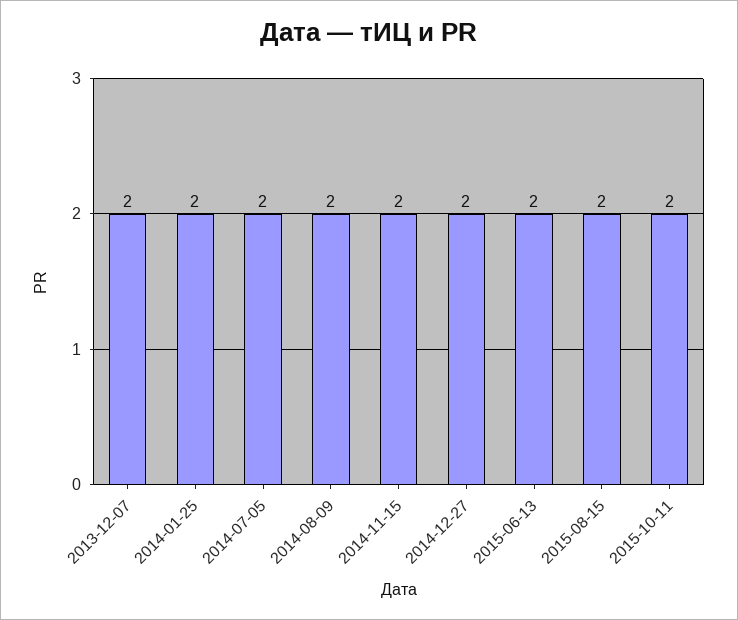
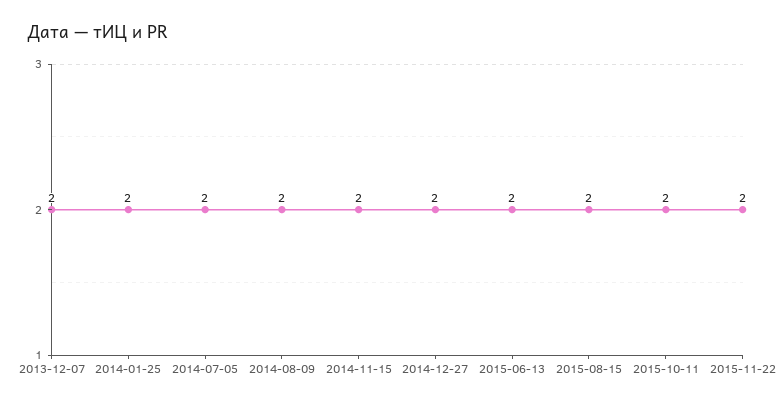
2015-11-22: none -> 2

